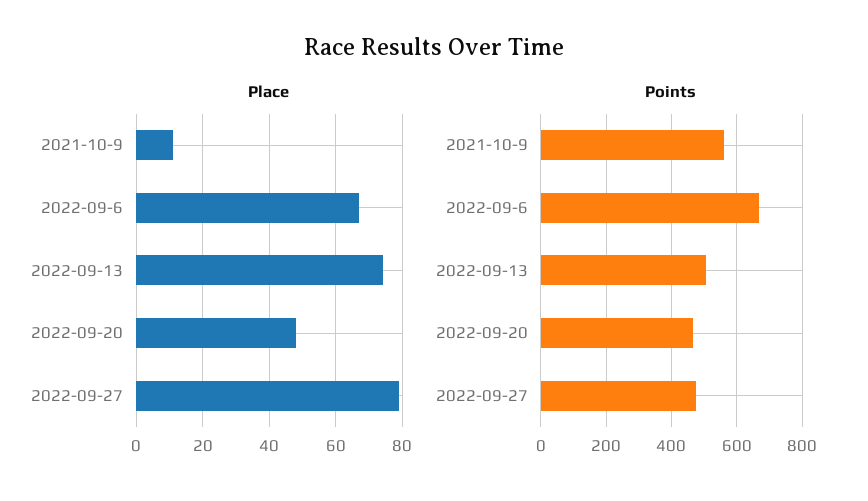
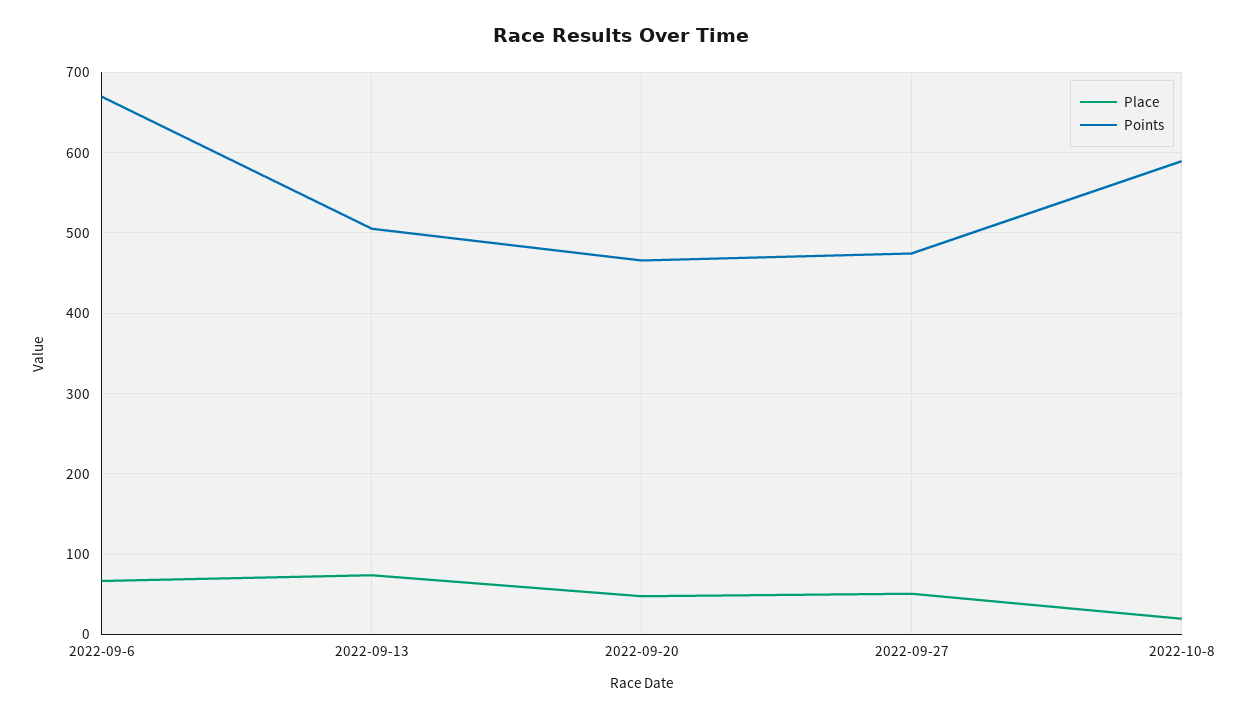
Place, 2021-10-9: 10 -> none
Place, 2022-09-27: 80 -> 50
Points, 2021-10-9: 560 -> none
Place, 2022-10-8: none -> 20
Points, 2022-10-8: none -> 590

